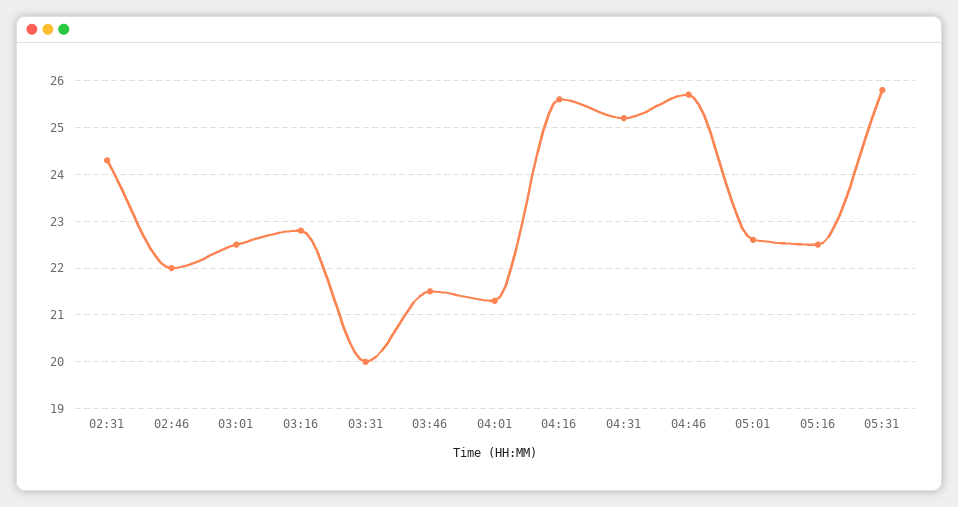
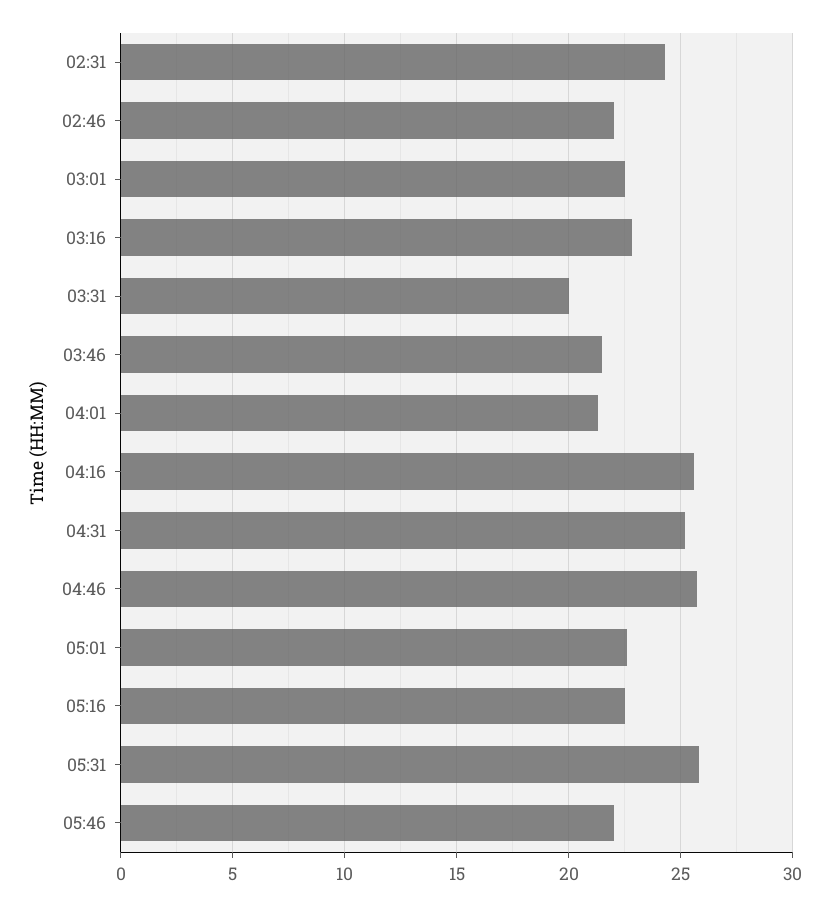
05:46: none -> 22

